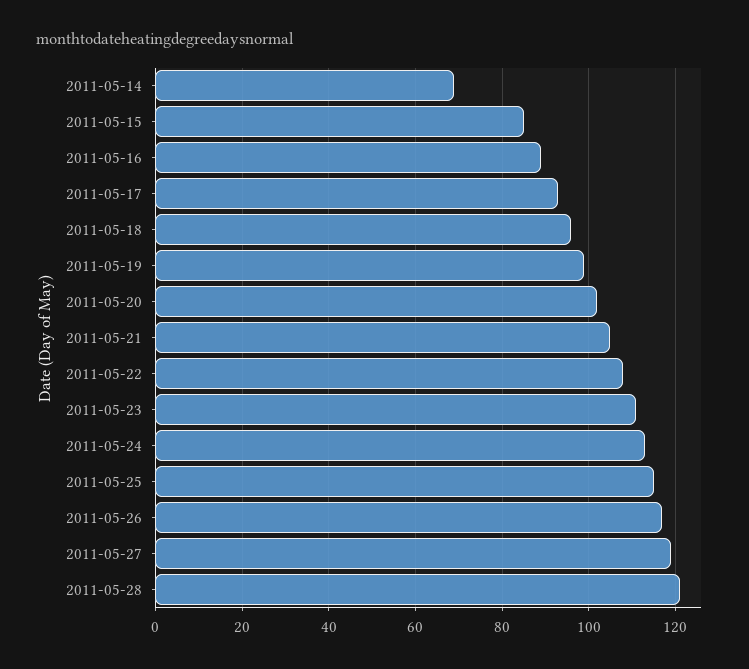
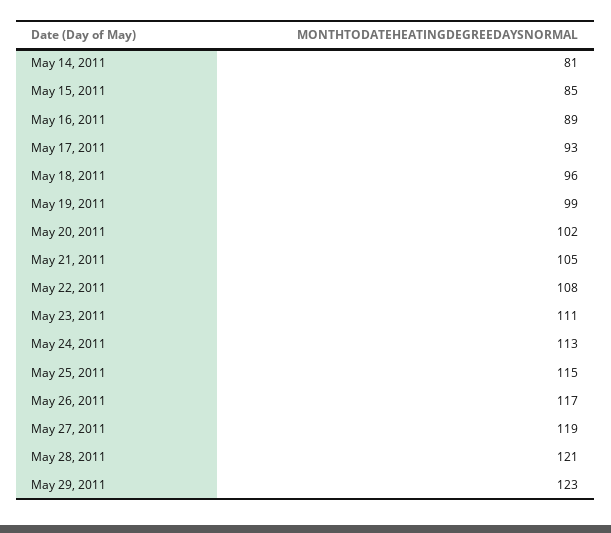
2011-05-14: 70 -> 81
May 29, 2011: none -> 123

